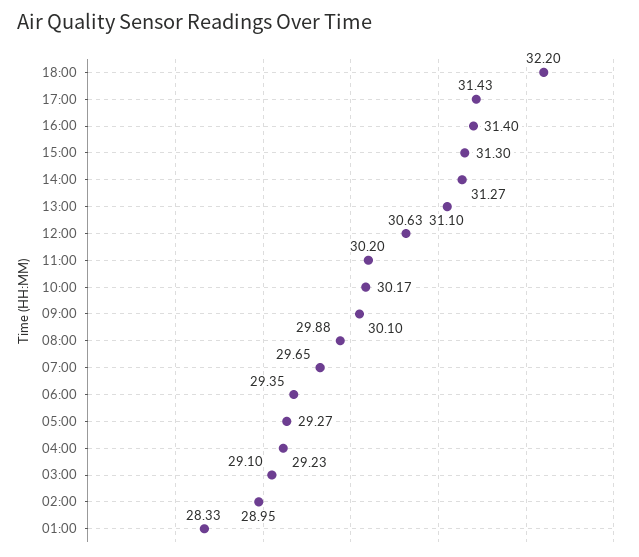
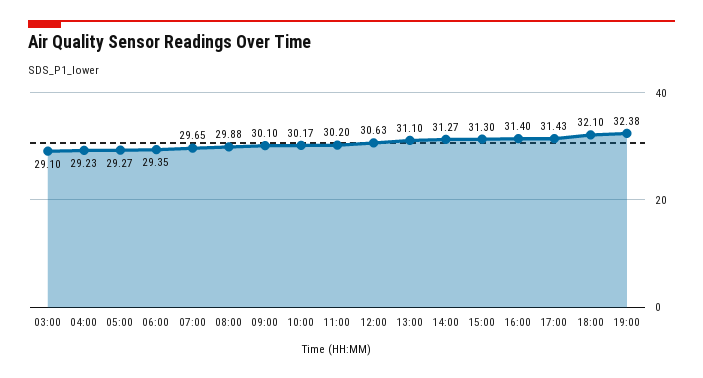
18:00: 32.2 -> 32.1
02:00: 28.95 -> none
01:00: 28.33 -> none
19:00: none -> 32.38

